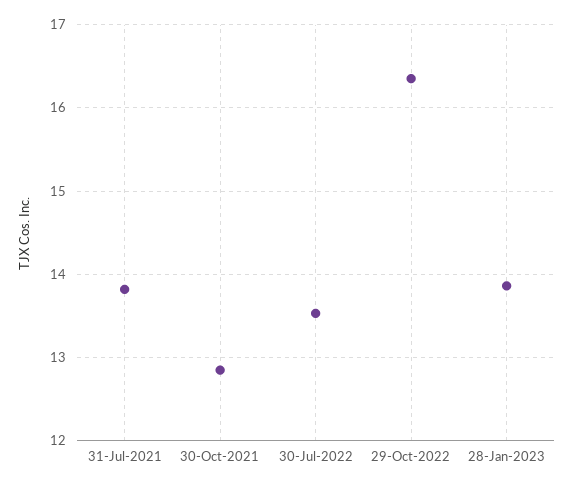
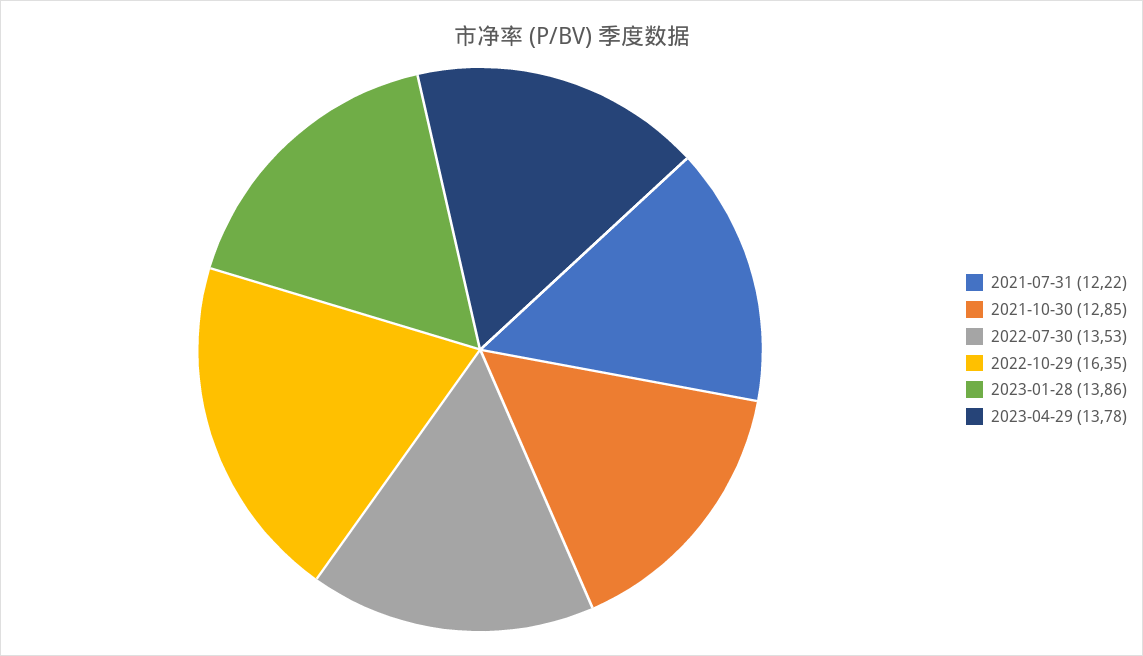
31-Jul-2021: 13.8 -> 12.22
2023-04-29: none -> 13.78

